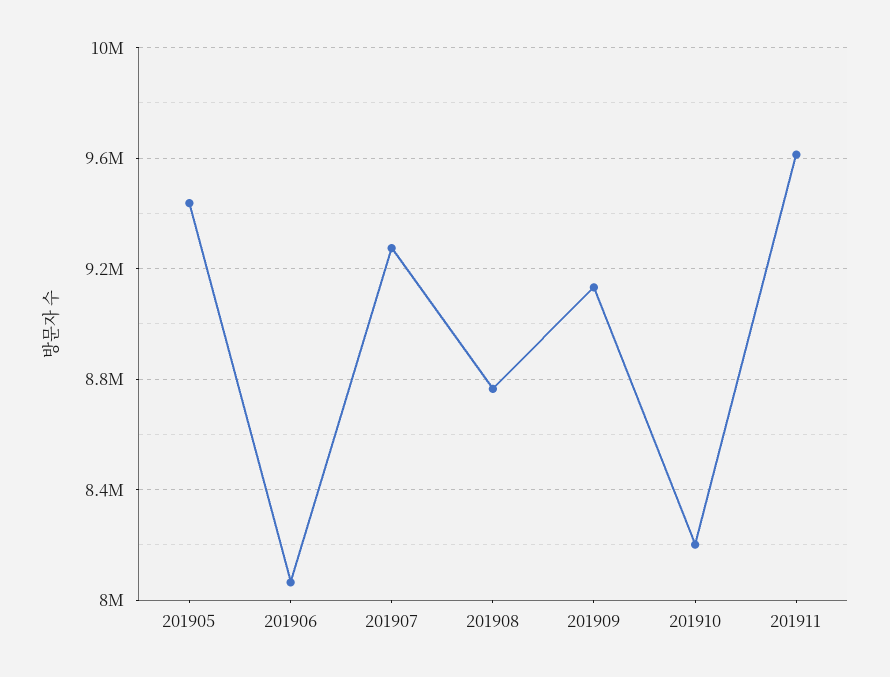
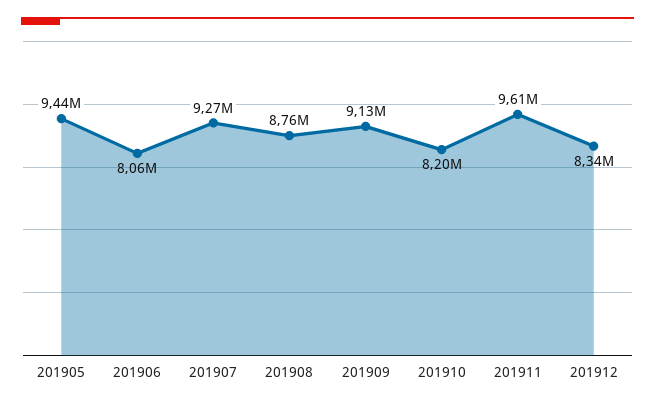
201912: none -> 8340000

